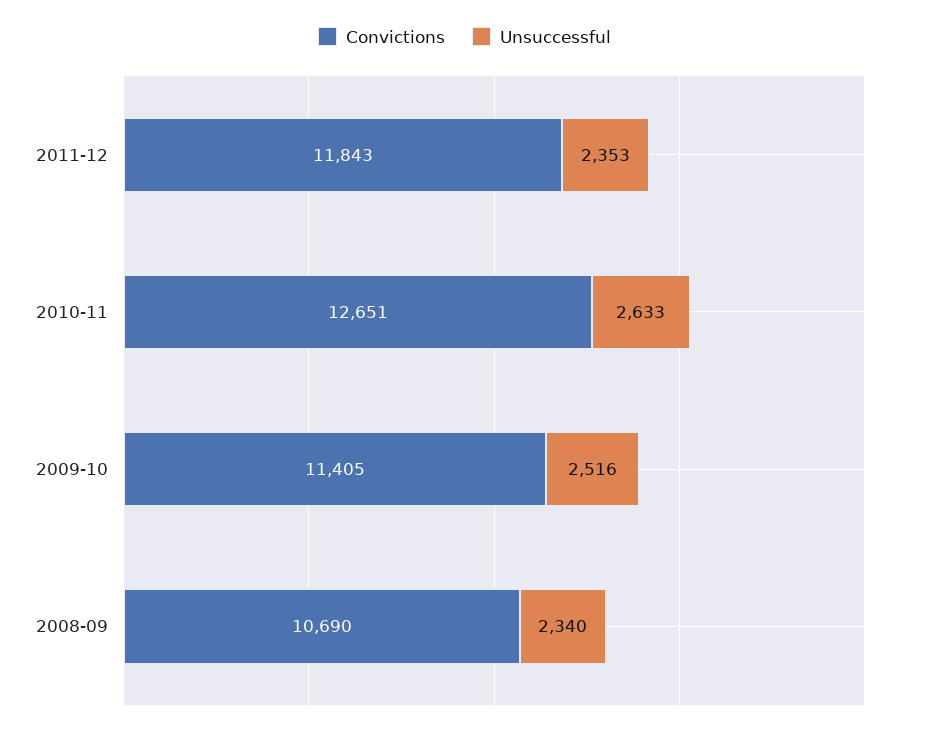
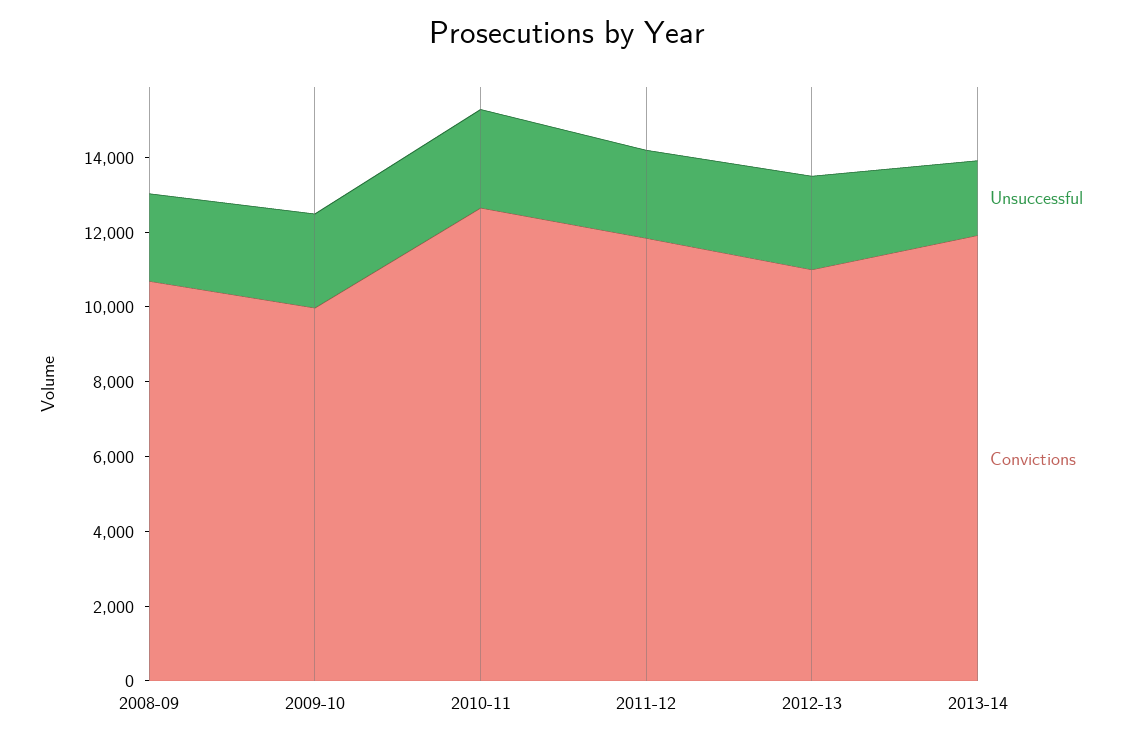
Convictions, 2009-10: 11405 -> 10000
Unsuccessful, 2012-13: none -> 2500
Convictions, 2012-13: none -> 11000
Unsuccessful, 2013-14: none -> 2000
Convictions, 2013-14: none -> 12000

